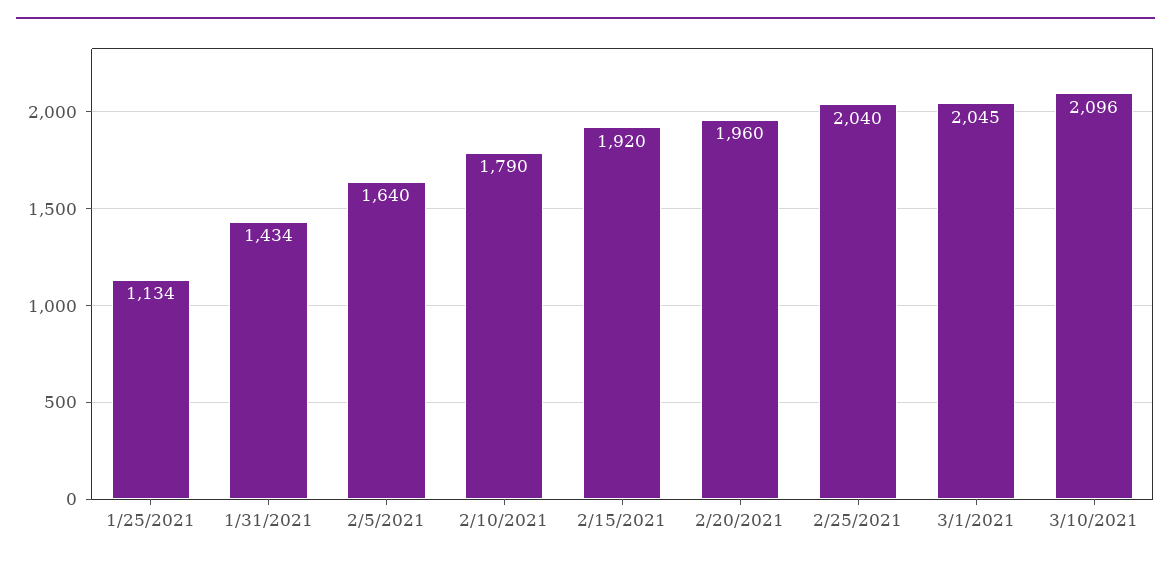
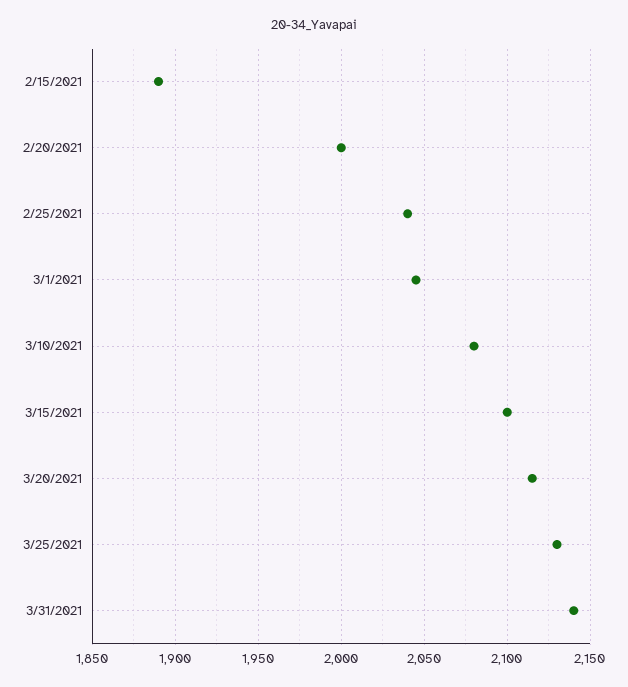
1/25/2021: 1134 -> none
1/31/2021: 1434 -> none
2/5/2021: 1640 -> none
2/10/2021: 1790 -> none
2/15/2021: 1920 -> 1890
2/20/2021: 1960 -> 2000
3/10/2021: 2096 -> 2080
3/15/2021: none -> 2100
3/20/2021: none -> 2115
3/25/2021: none -> 2130
3/31/2021: none -> 2140

